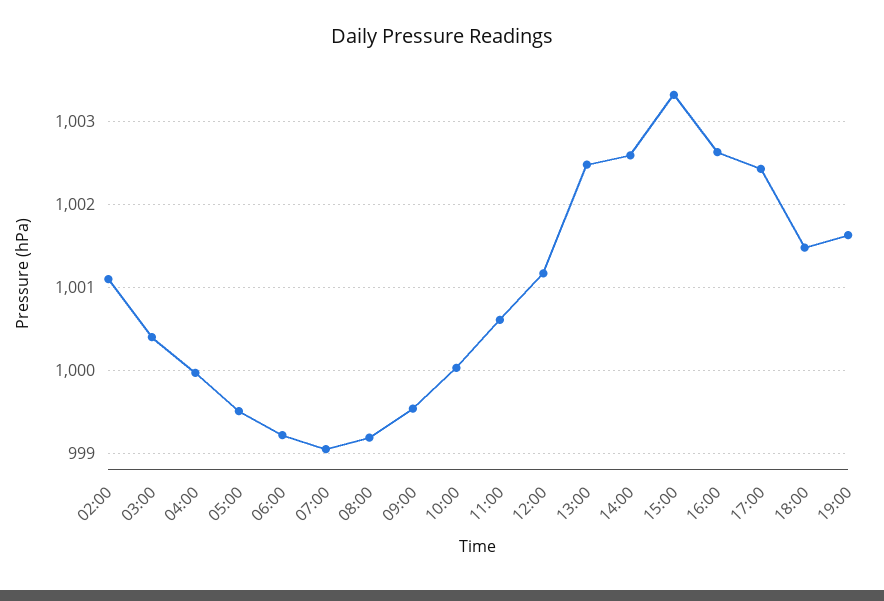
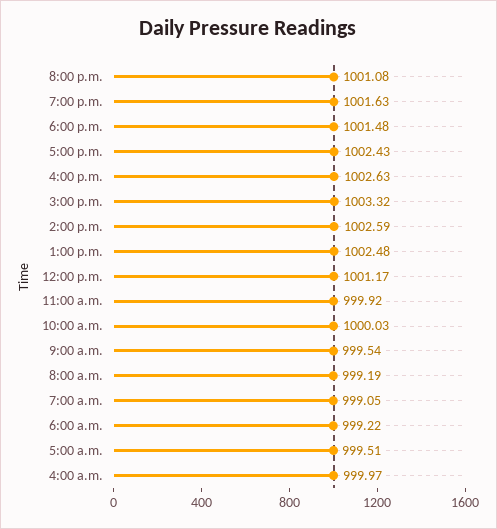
02:00: 1001.1 -> none
03:00: 1000.4 -> none
11:00: 1000.6 -> 999.92
8:00 p.m.: none -> 1001.08

